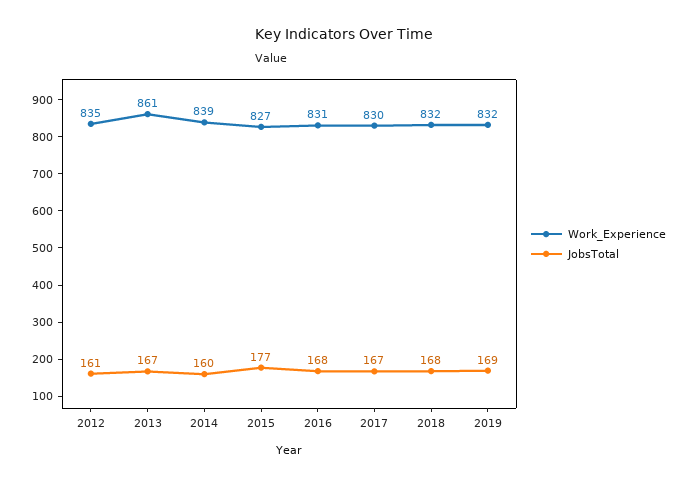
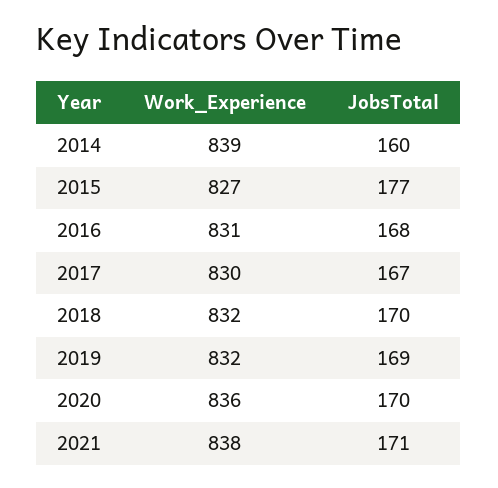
Work_Experience, 2012: 835 -> none
JobsTotal, 2012: 161 -> none
Work_Experience, 2013: 861 -> none
JobsTotal, 2013: 167 -> none
JobsTotal, 2018: 168 -> 170
Work_Experience, 2020: none -> 836
JobsTotal, 2020: none -> 170
Work_Experience, 2021: none -> 838
JobsTotal, 2021: none -> 171

